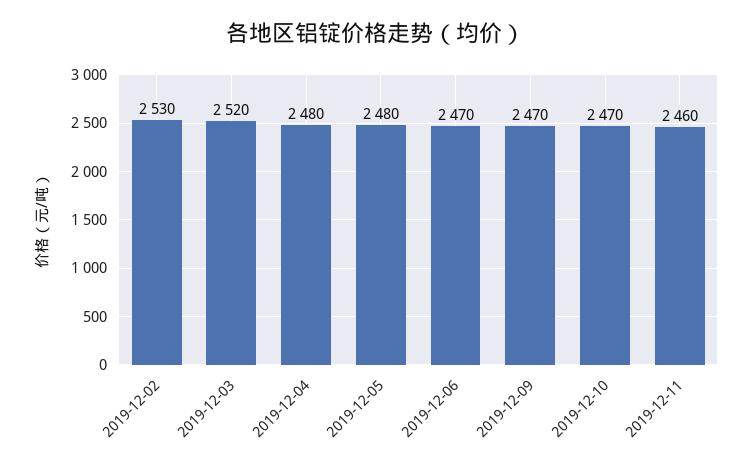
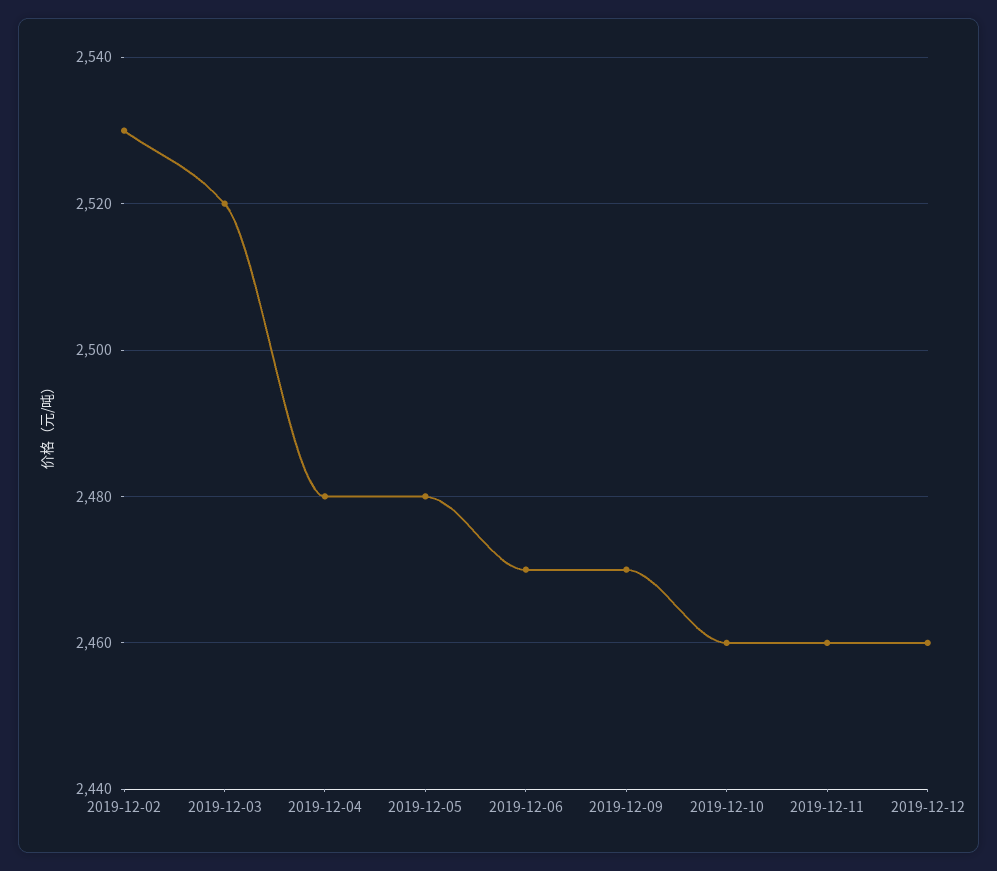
2019-12-10: 2470 -> 2460
2019-12-12: none -> 2460

